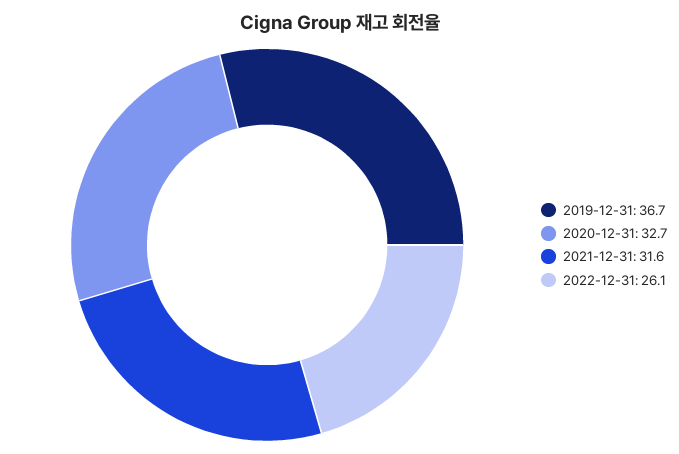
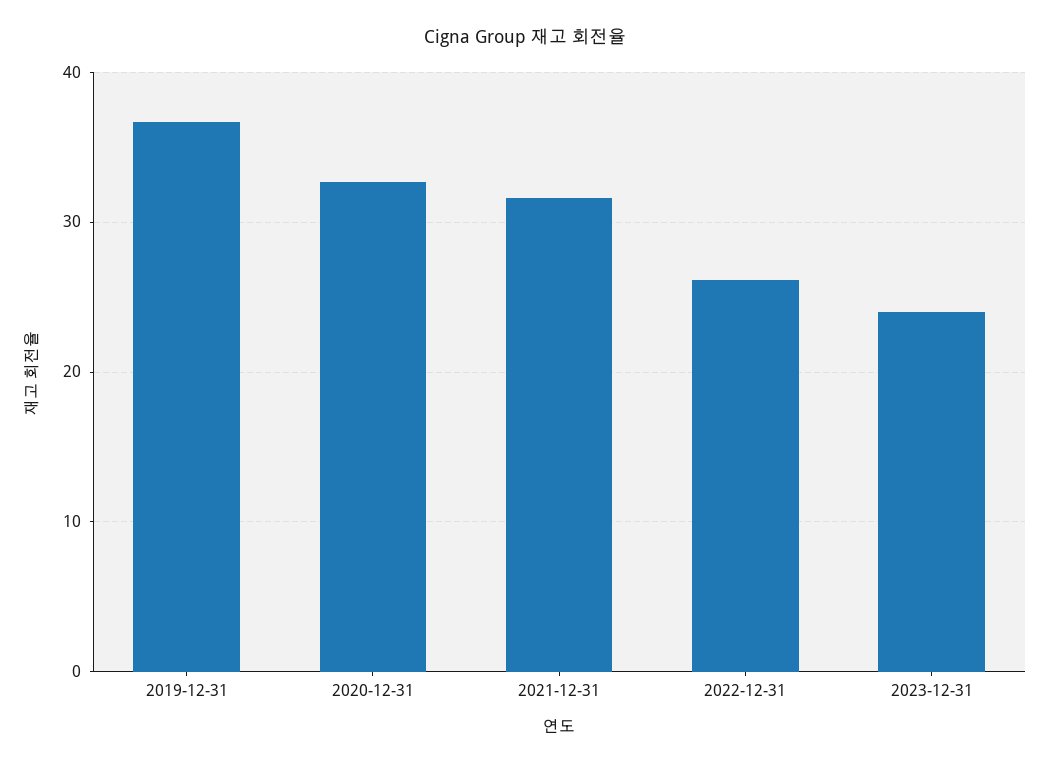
2023-12-31: none -> 24

